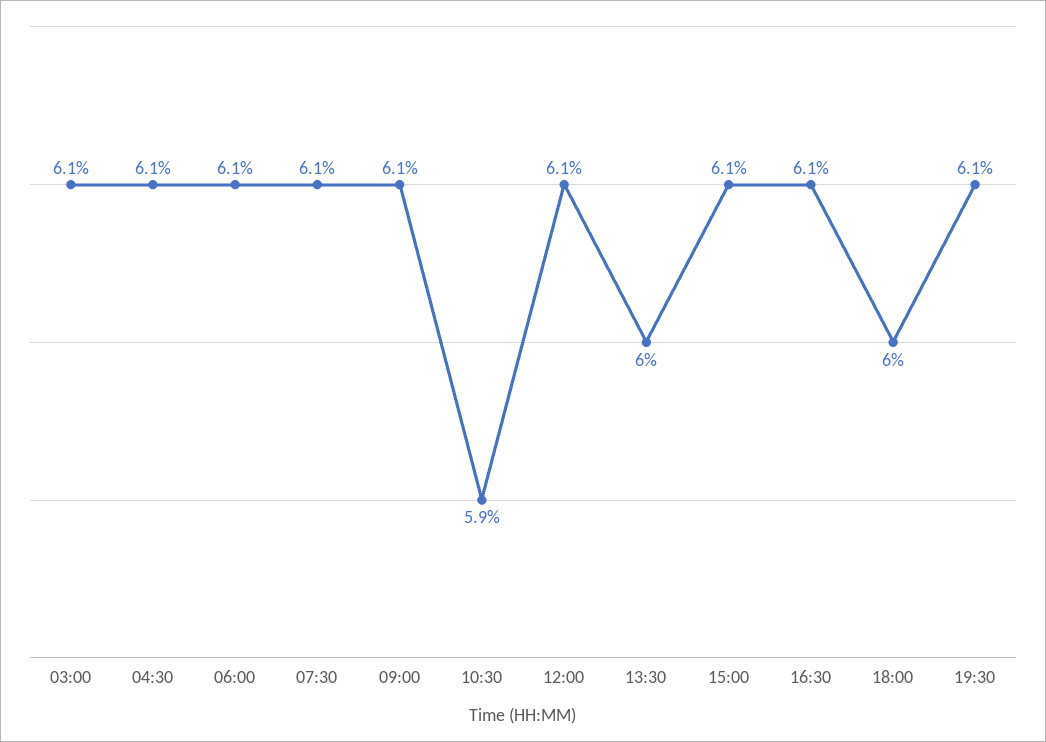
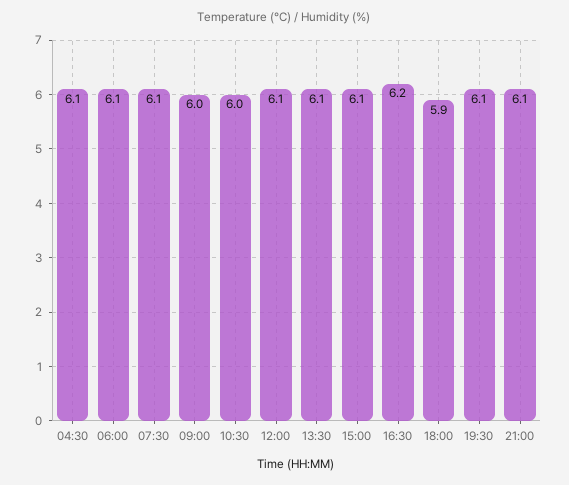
03:00: 6.1 -> none
09:00: 6.1 -> 6
10:30: 5.9 -> 6
13:30: 6 -> 6.1
16:30: 6.1 -> 6.2
18:00: 6 -> 5.9
21:00: none -> 6.1

